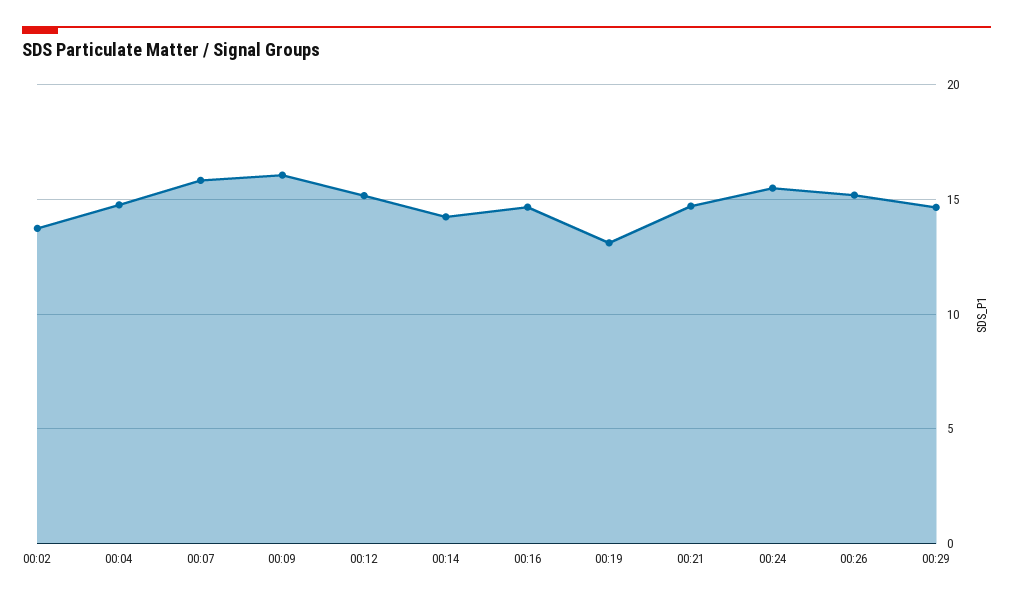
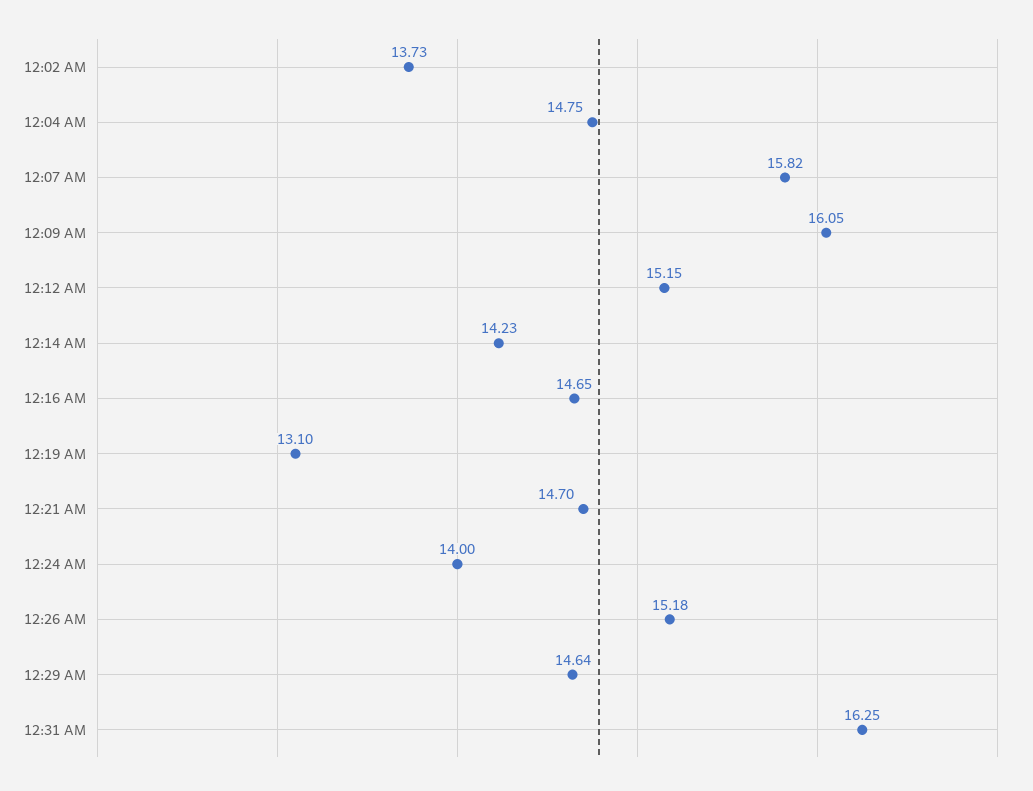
00:24: 15.5 -> 14
12:31 AM: none -> 16.25

